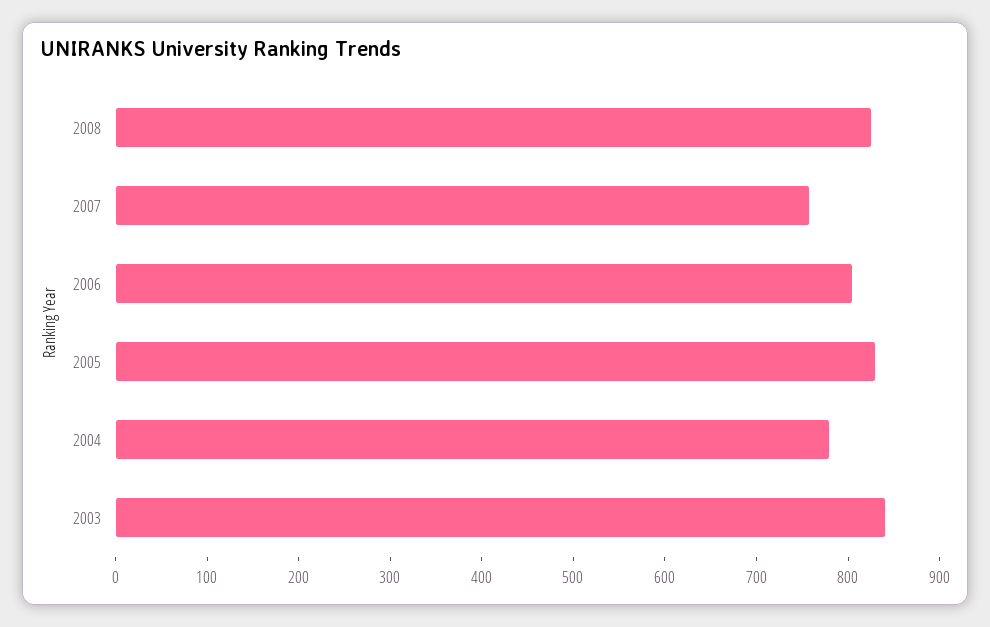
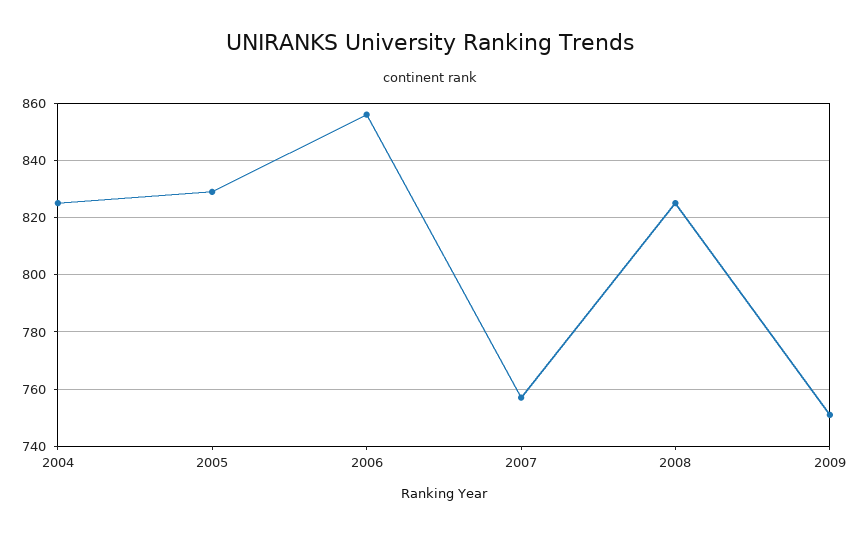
2006: 800 -> 855
2004: 780 -> 825
2003: 840 -> none
2009: none -> 750

